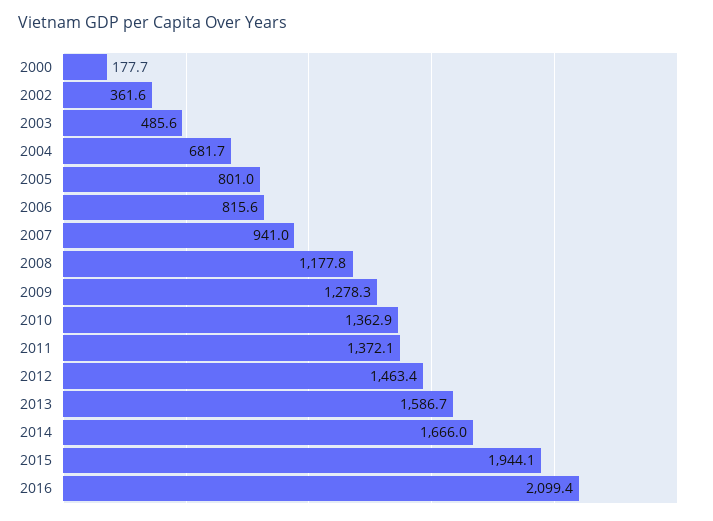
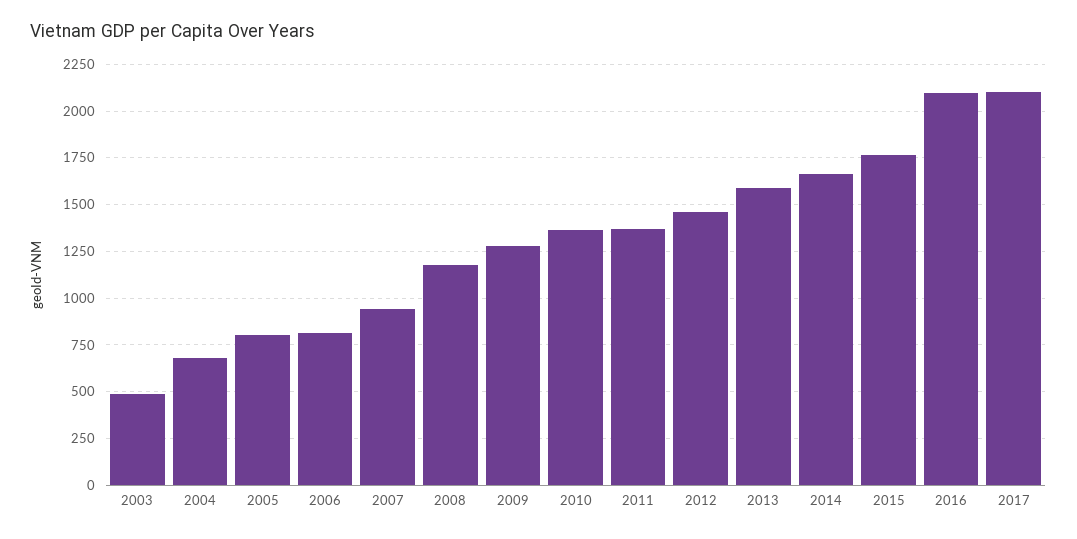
2000: 177.7 -> none
2002: 361.6 -> none
2015: 1944.1 -> 1750
2017: none -> 2100

